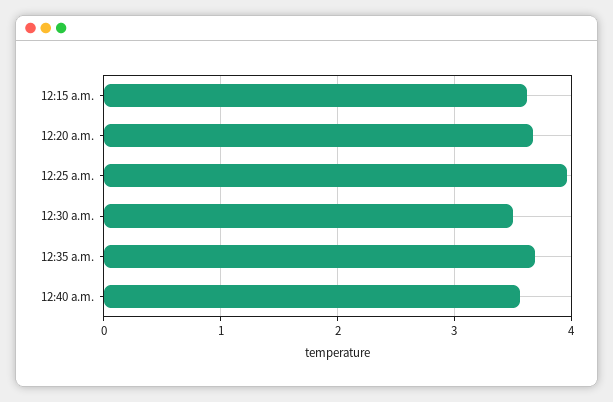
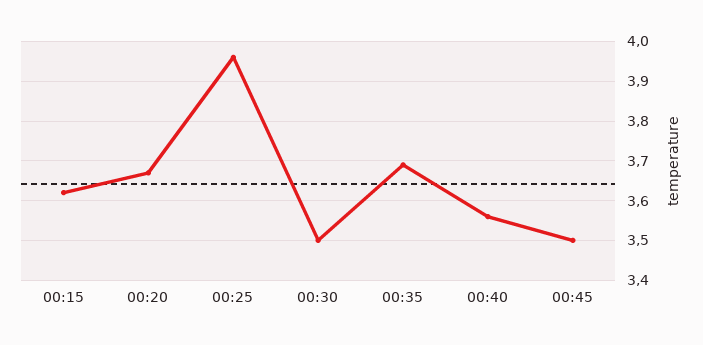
00:45: none -> 3.5

